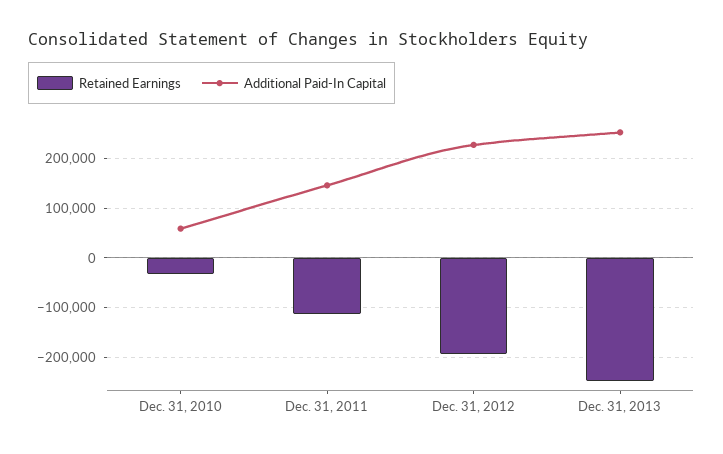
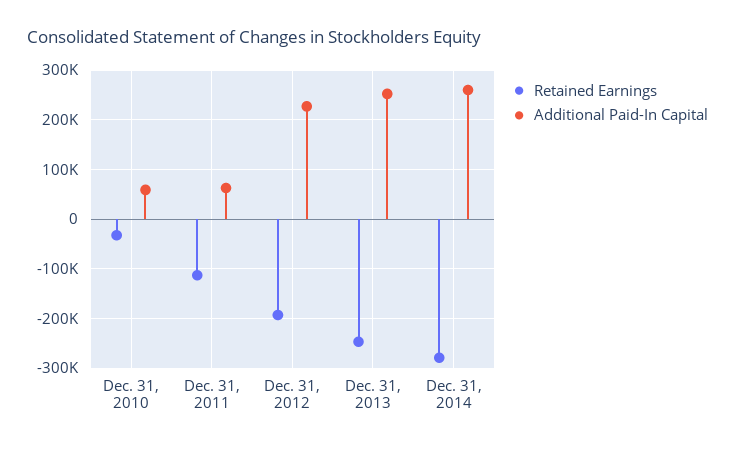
Additional Paid-In Capital, Dec. 31, 2011: 140000 -> 60000
Retained Earnings, Dec. 31, 2014: none -> -280000
Additional Paid-In Capital, Dec. 31, 2014: none -> 260000

